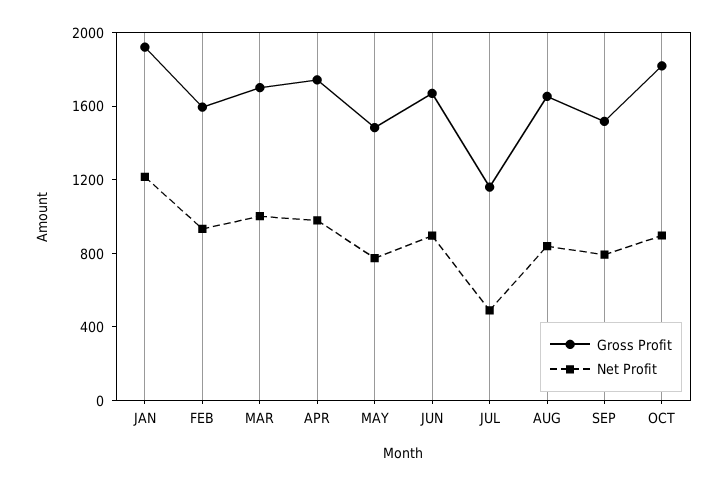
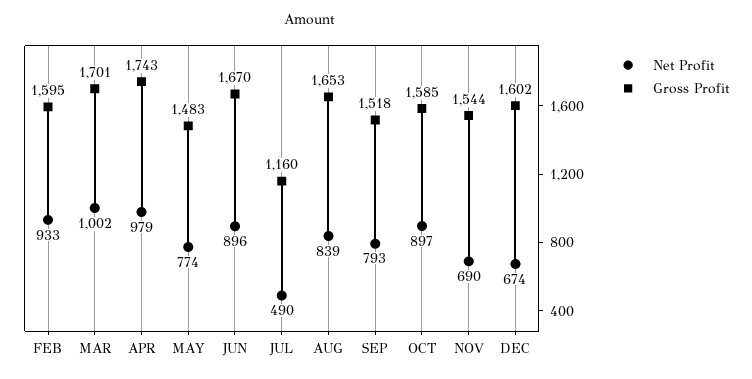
Gross Profit, JAN: 1900 -> none
Net Profit, JAN: 1200 -> none
Gross Profit, OCT: 1800 -> 1585
Net Profit, NOV: none -> 690
Gross Profit, NOV: none -> 1544
Net Profit, DEC: none -> 674
Gross Profit, DEC: none -> 1602

